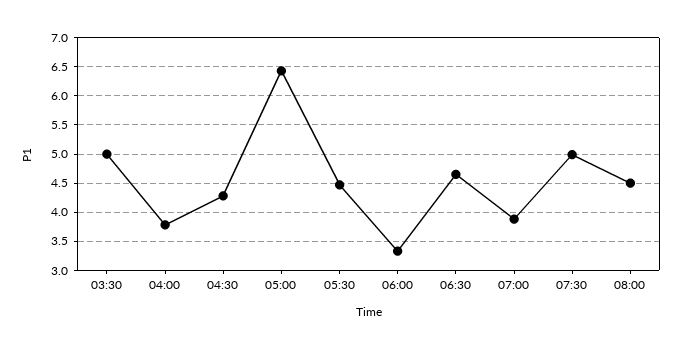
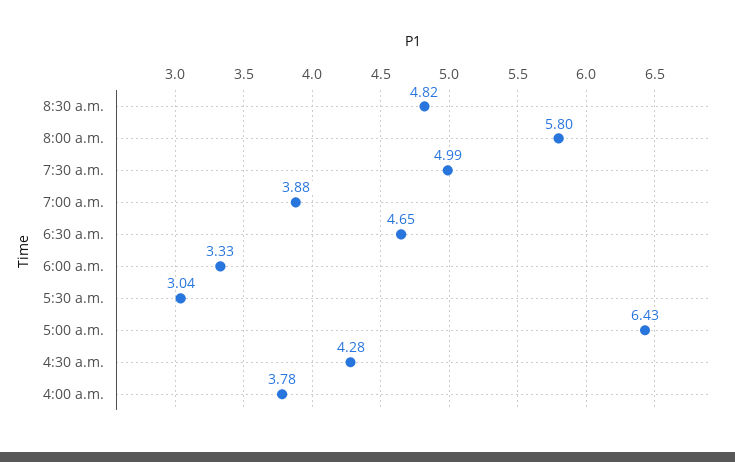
03:30: 5 -> none
05:30: 4.5 -> 3.04
08:00: 4.5 -> 5.8
8:30 a.m.: none -> 4.82

